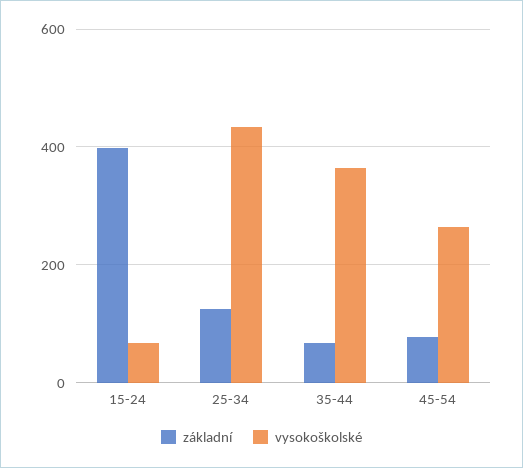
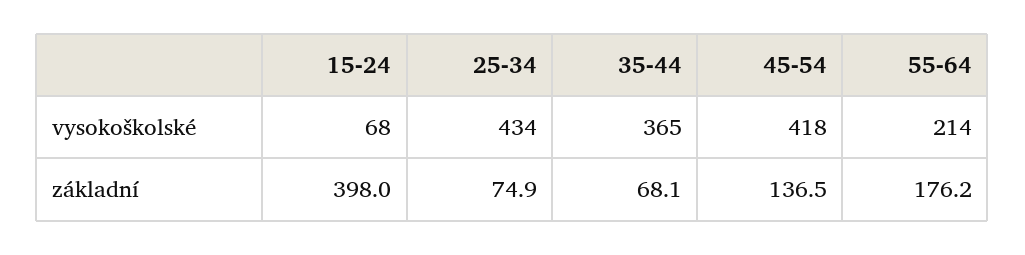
základní, 25-34: 120 -> 74.9
základní, 45-54: 80 -> 136.5
vysokoškolské, 45-54: 260 -> 418
vysokoškolské, 55-64: none -> 214
základní, 55-64: none -> 176.2

